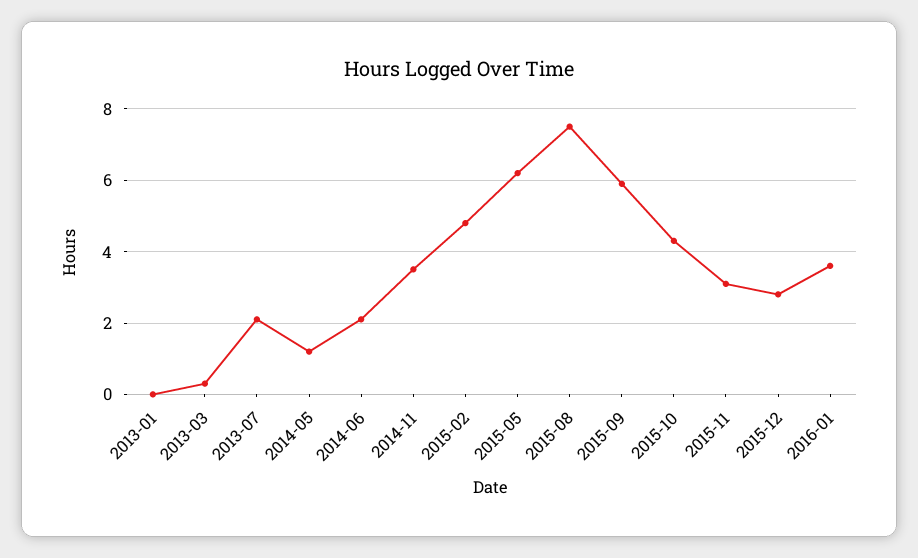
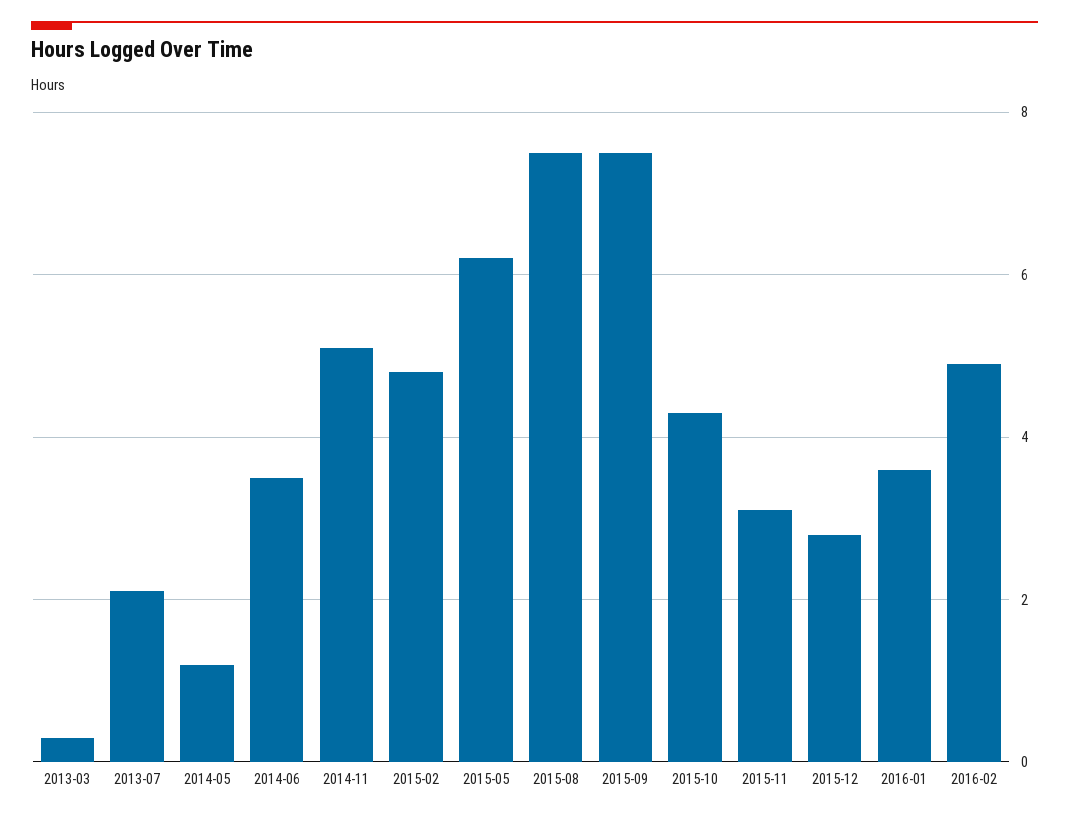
2013-01: 0 -> none
2014-06: 2 -> 3.5
2014-11: 3.5 -> 5
2015-09: 6 -> 7.5
2016-02: none -> 5

